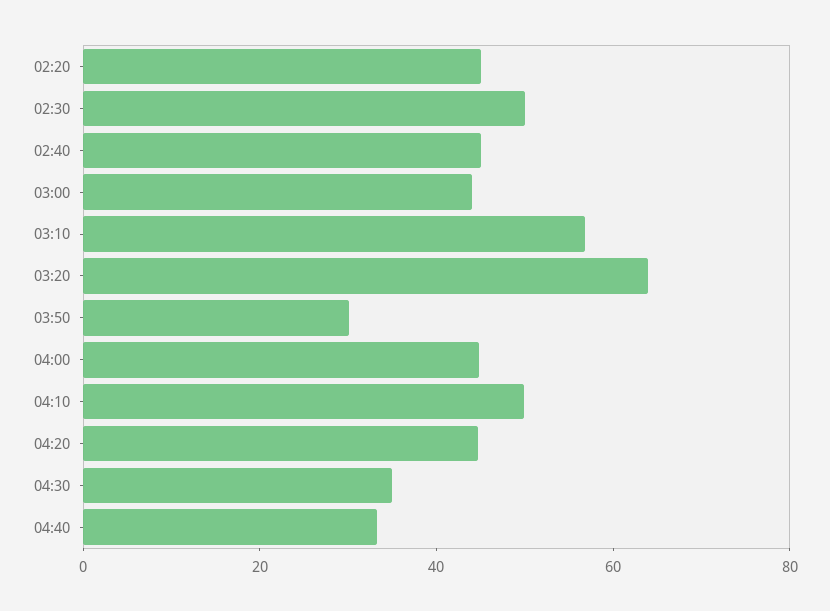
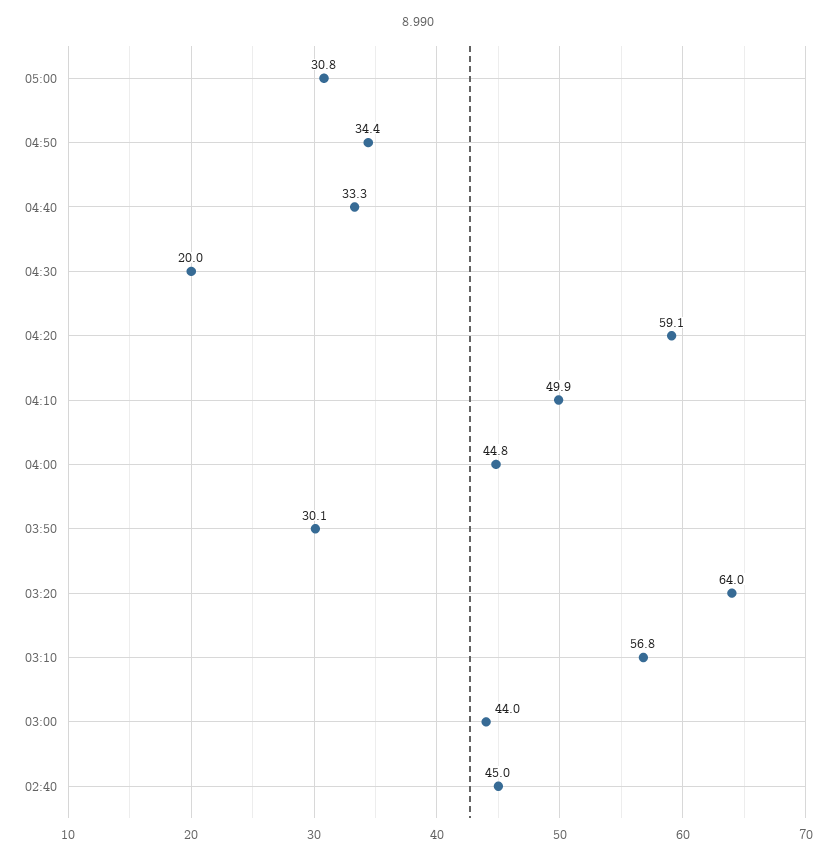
02:20: 45 -> none
02:30: 50 -> none
04:20: 45 -> 59.1
04:30: 35 -> 20
05:00: none -> 30.8
04:50: none -> 34.4

